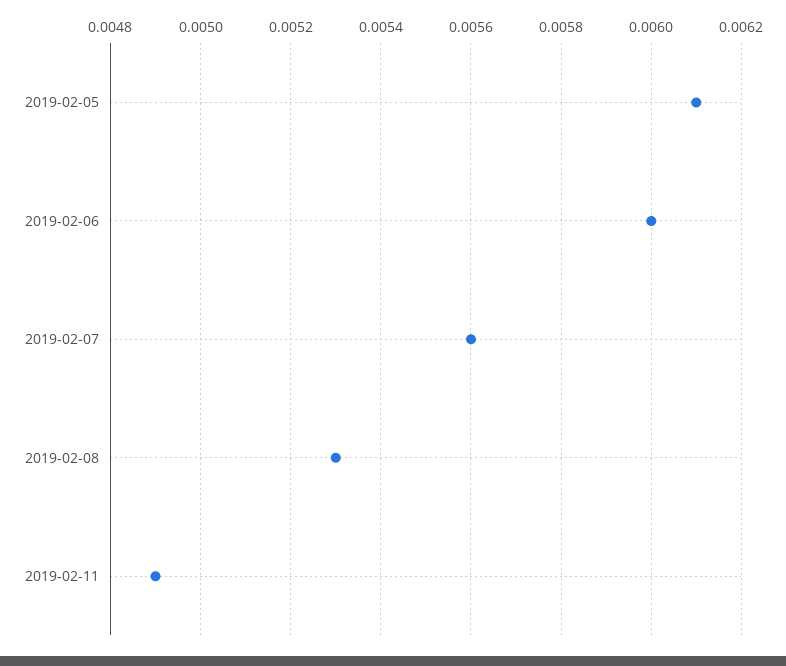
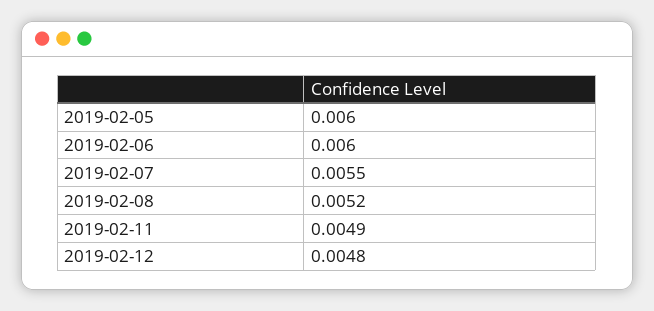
2019-02-05: 0.0061 -> 0.006
2019-02-07: 0.0056 -> 0.0055
2019-02-08: 0.0053 -> 0.0052
2019-02-12: none -> 0.0048

